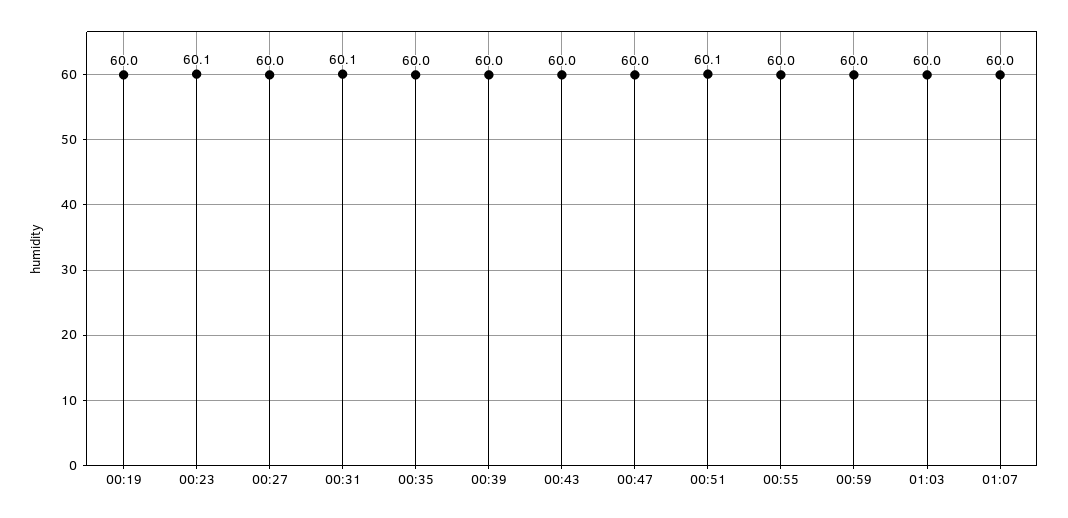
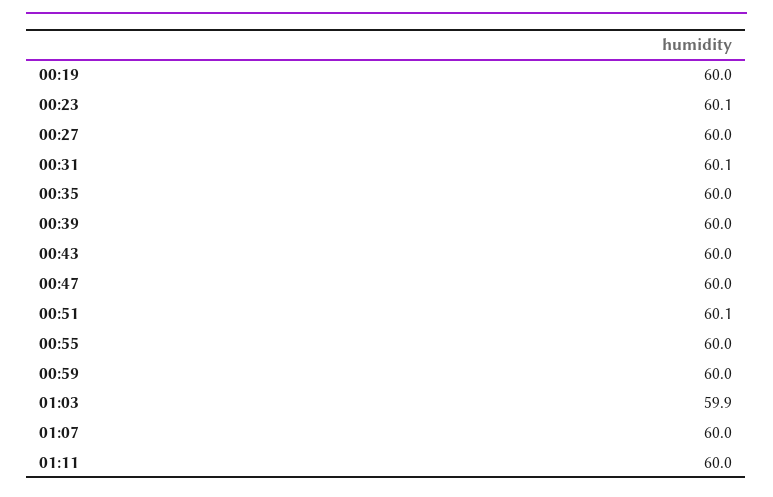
01:03: 60 -> 59.9
01:11: none -> 60

